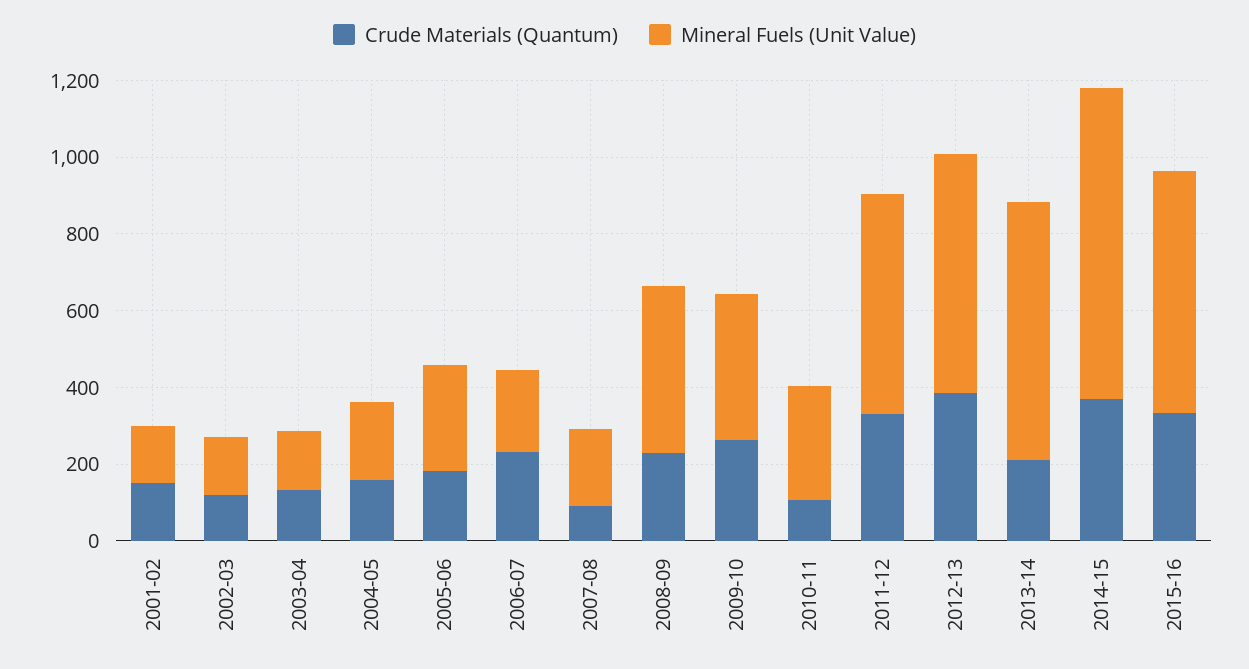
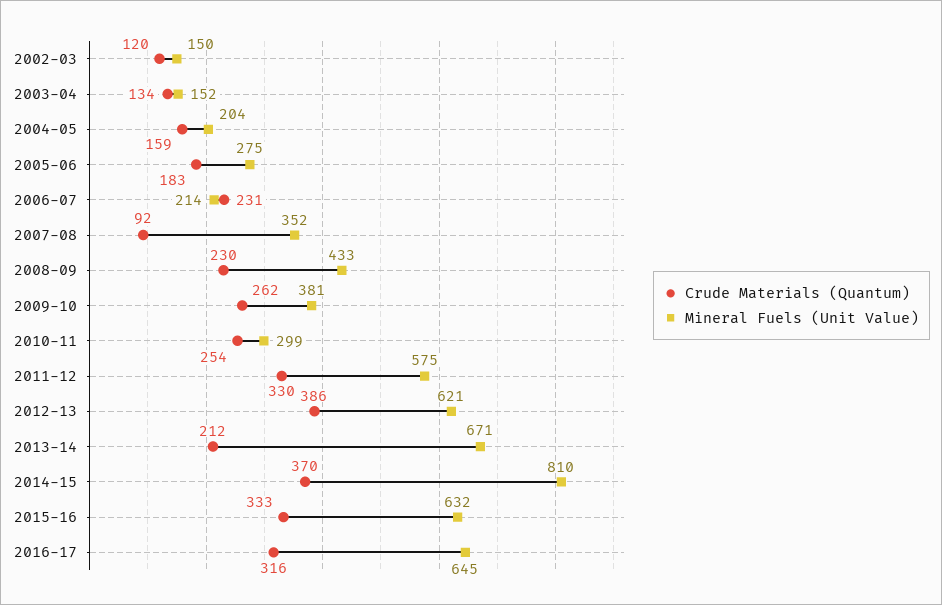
Crude Materials (Quantum), 2001-02: 150 -> none
Mineral Fuels (Unit Value), 2001-02: 150 -> none
Mineral Fuels (Unit Value), 2007-08: 200 -> 352
Crude Materials (Quantum), 2010-11: 100 -> 254
Crude Materials (Quantum), 2016-17: none -> 316
Mineral Fuels (Unit Value), 2016-17: none -> 645

